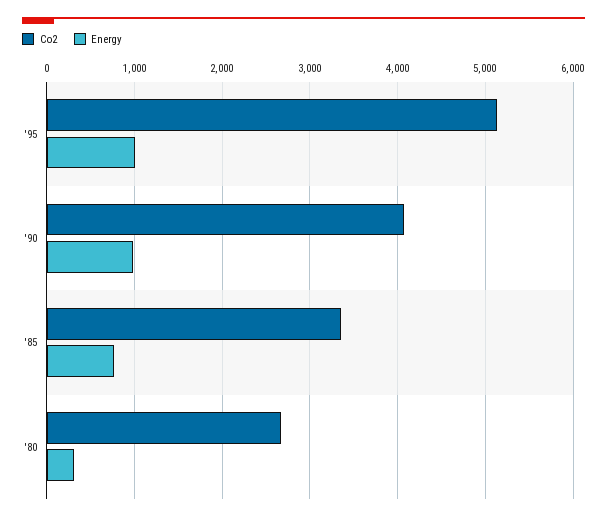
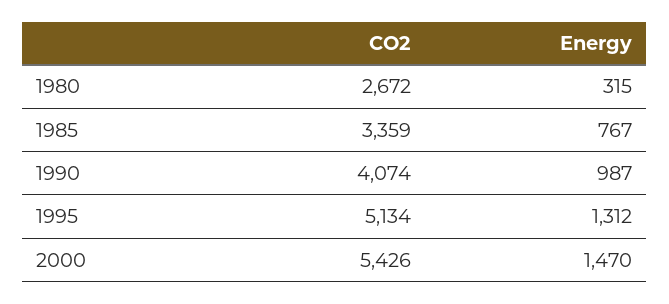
Energy, '95: 1000 -> 1312
Co2, 2000: none -> 5426
Energy, 2000: none -> 1470

